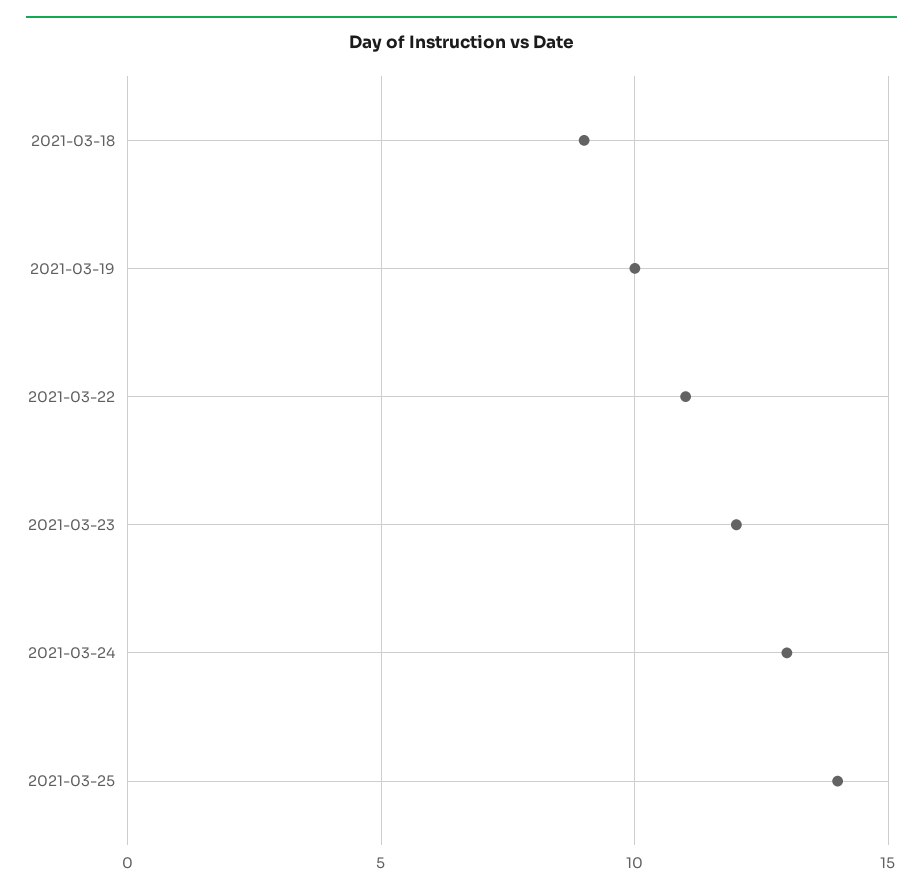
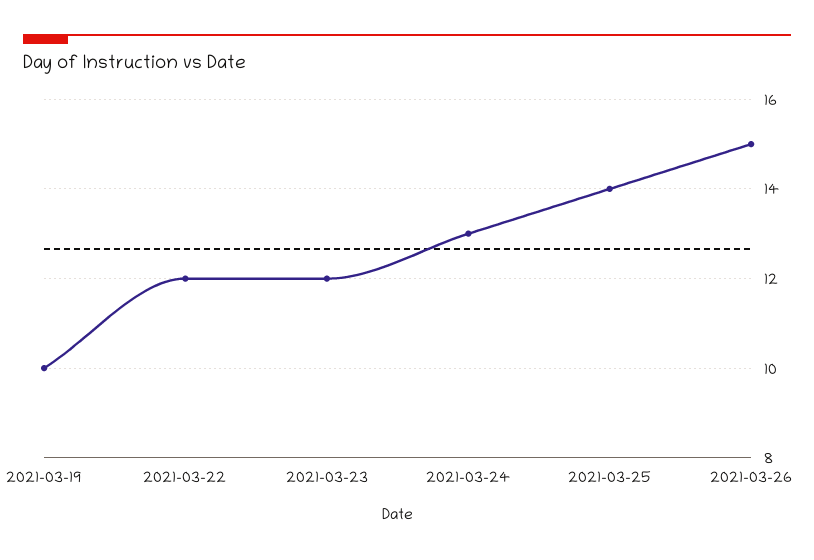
2021-03-18: 9 -> none
2021-03-22: 11 -> 12
2021-03-26: none -> 15

